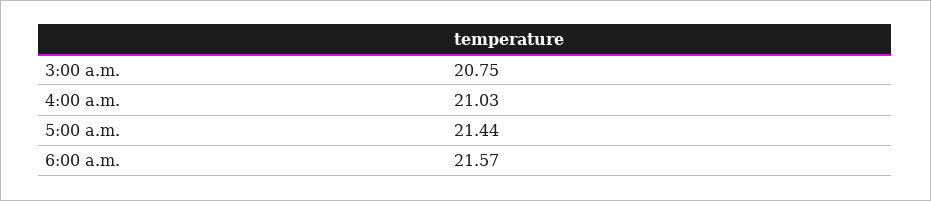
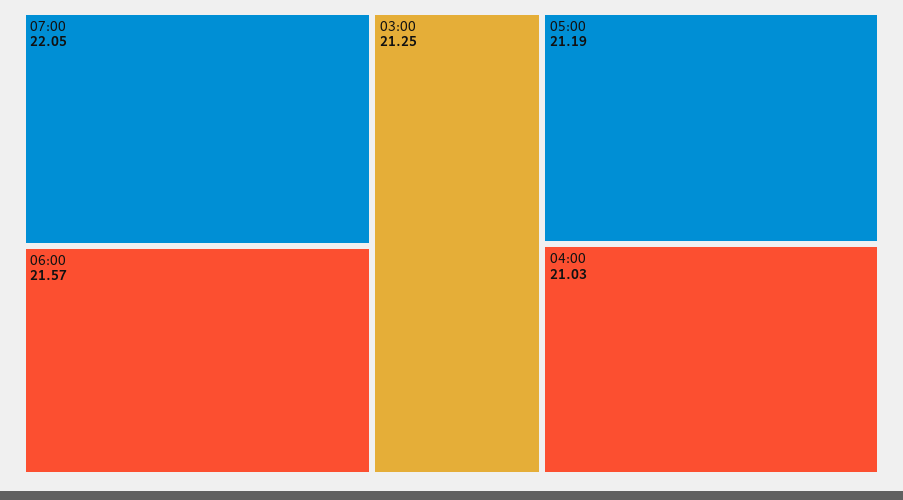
3:00 a.m.: 20.75 -> 21.25
5:00 a.m.: 21.44 -> 21.19
07:00: none -> 22.05

